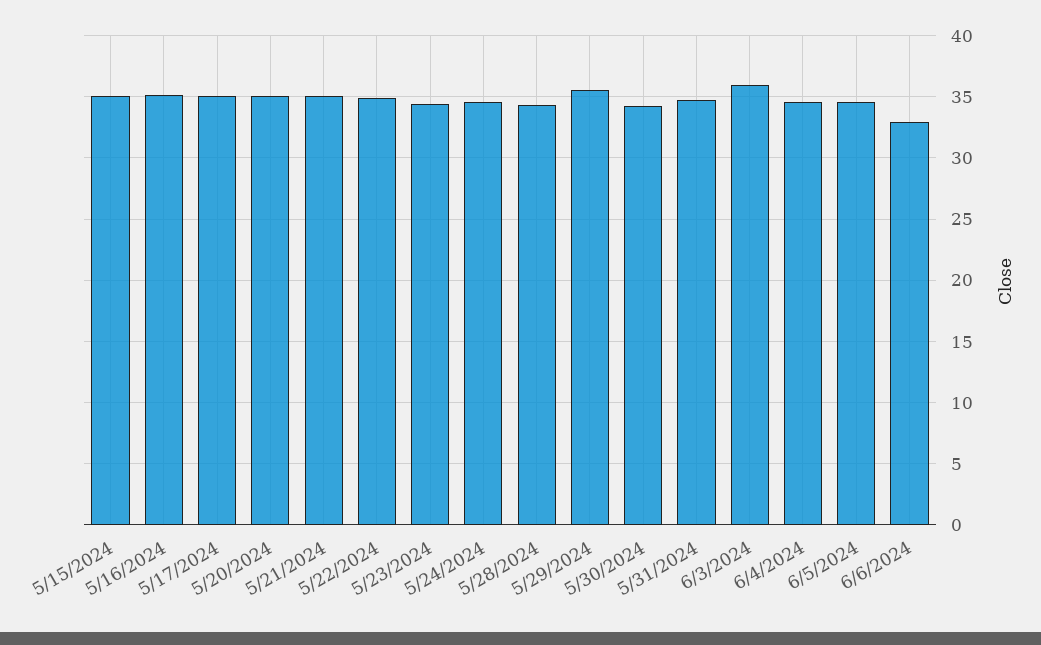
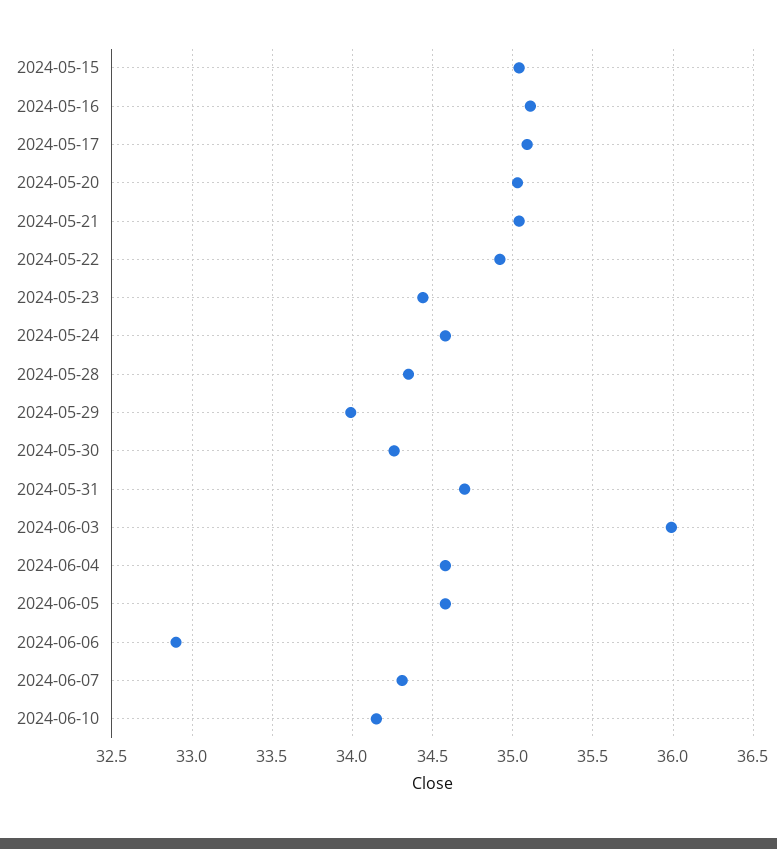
5/29/2024: 35.5 -> 34
2024-06-07: none -> 34.3
2024-06-10: none -> 34.15

